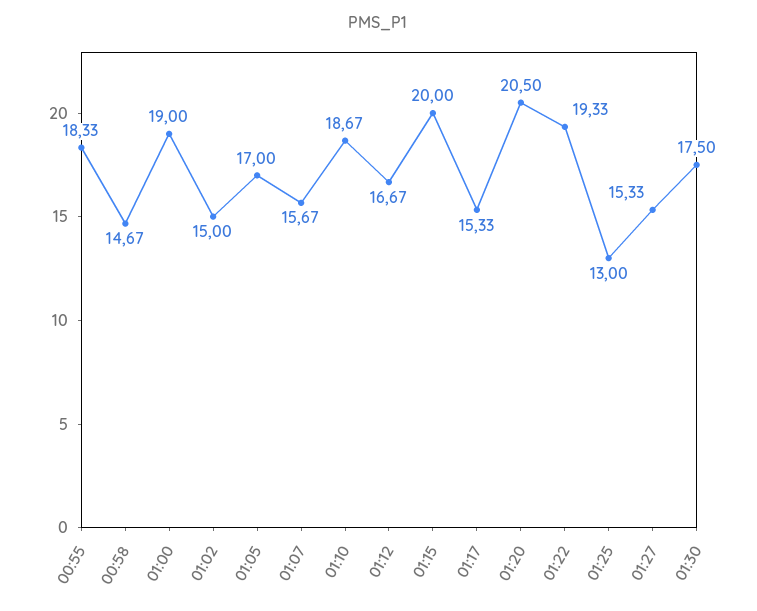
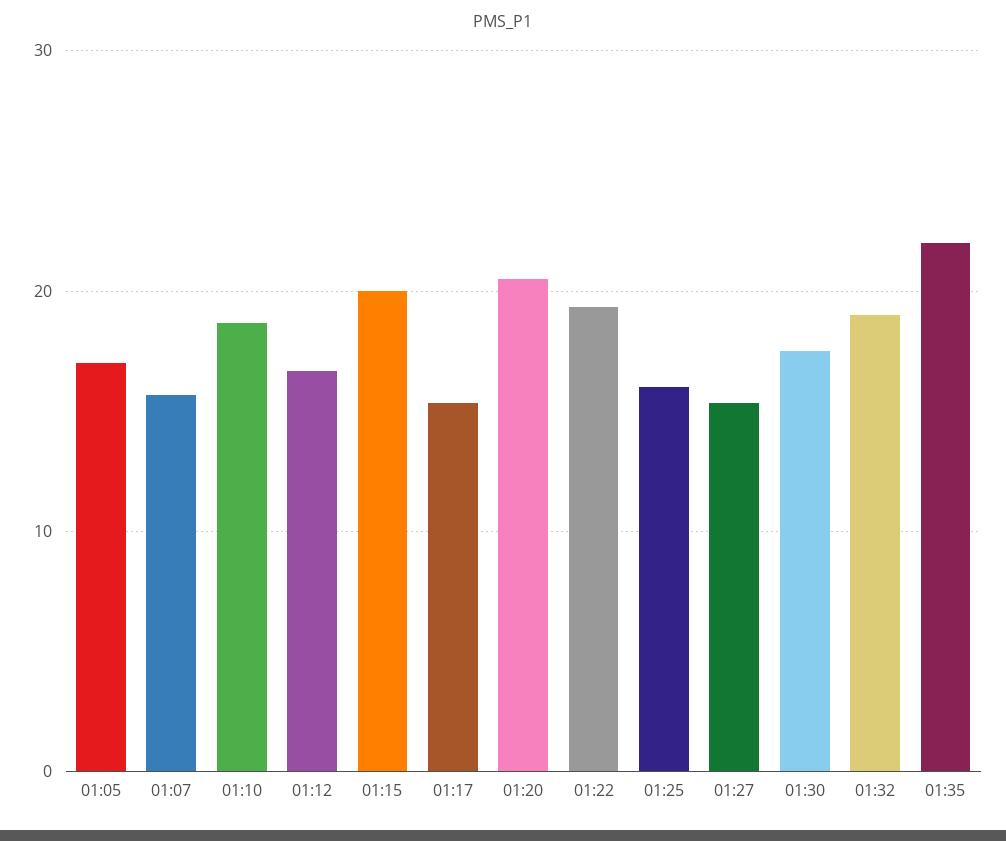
00:55: 18.33 -> none
00:58: 14.67 -> none
01:00: 19 -> none
01:02: 15 -> none
01:25: 13 -> 16
01:32: none -> 19
01:35: none -> 22

